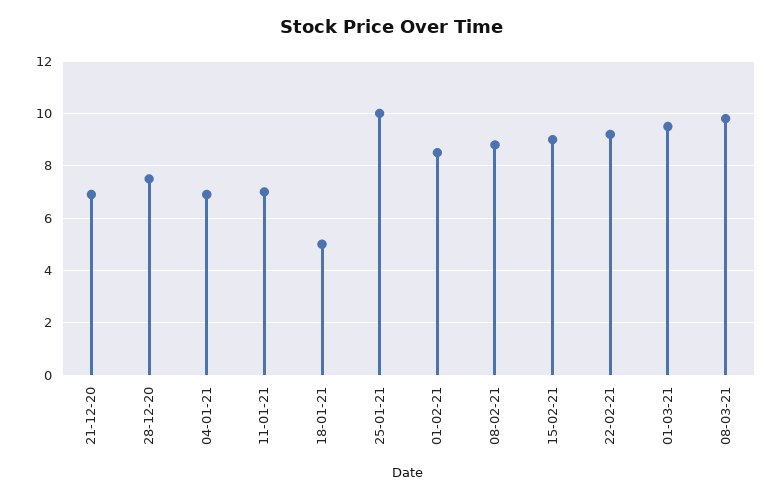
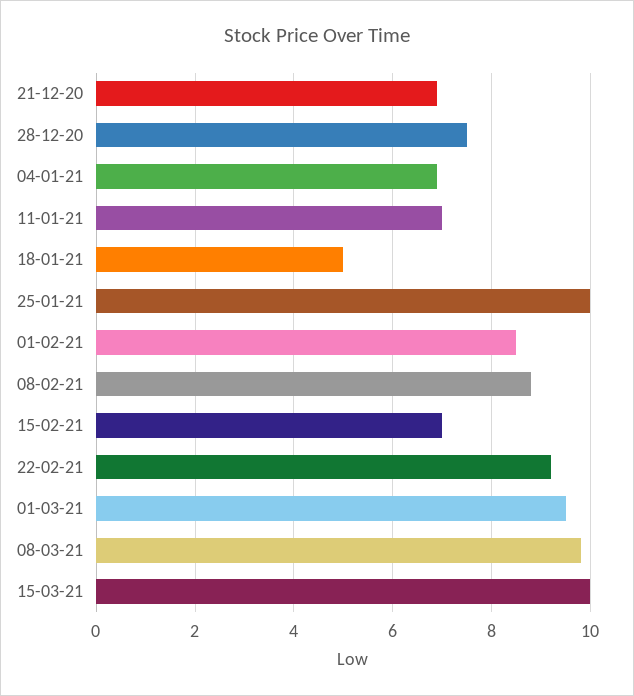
15-02-21: 9 -> 7
15-03-21: none -> 10

